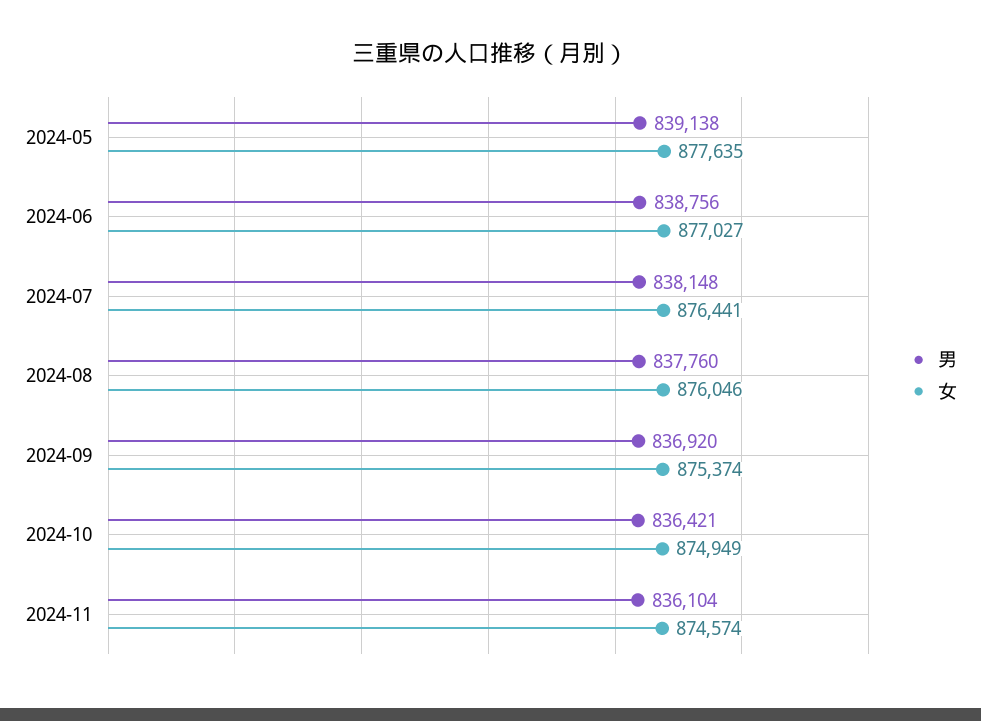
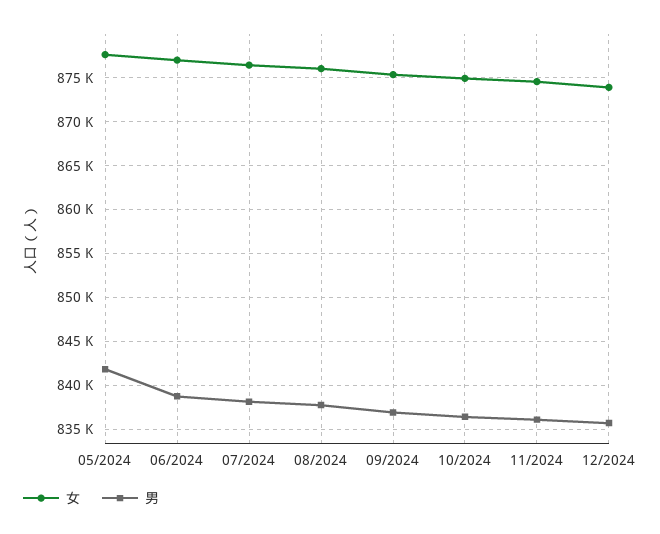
男, 2024-05: 839138 -> 842000
女, 12/2024: none -> 874000
男, 12/2024: none -> 836000

